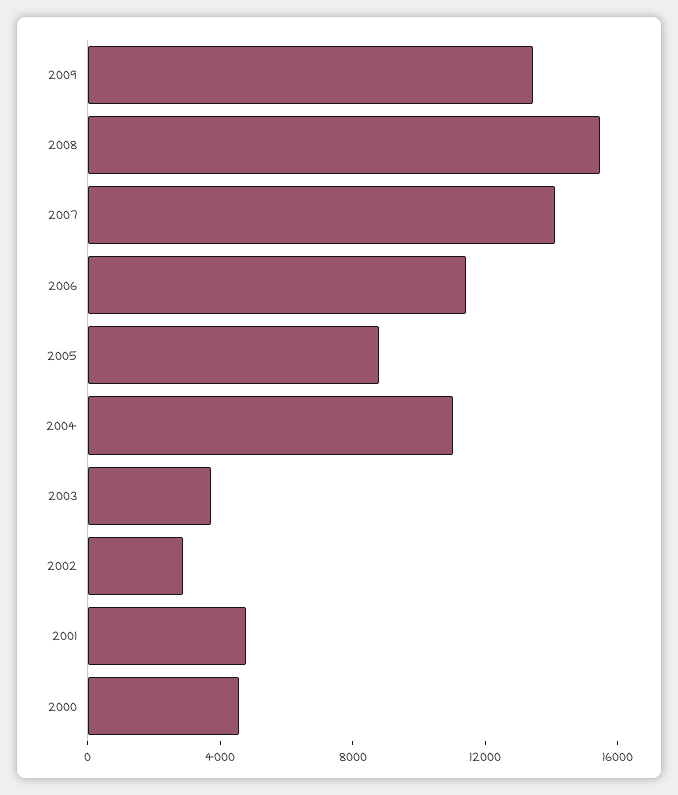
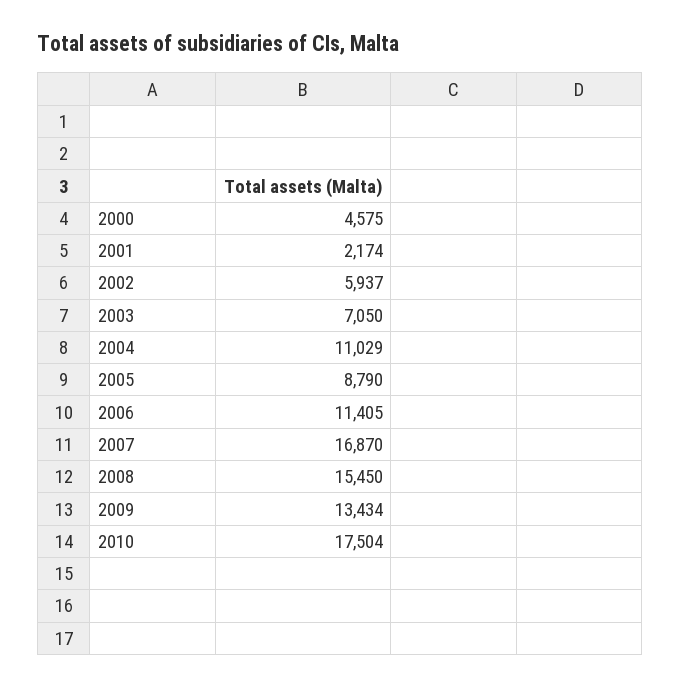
2007: 14000 -> 16870
2003: 4000 -> 7050
2002: 3000 -> 5937
2001: 5000 -> 2174
2010: none -> 17504

